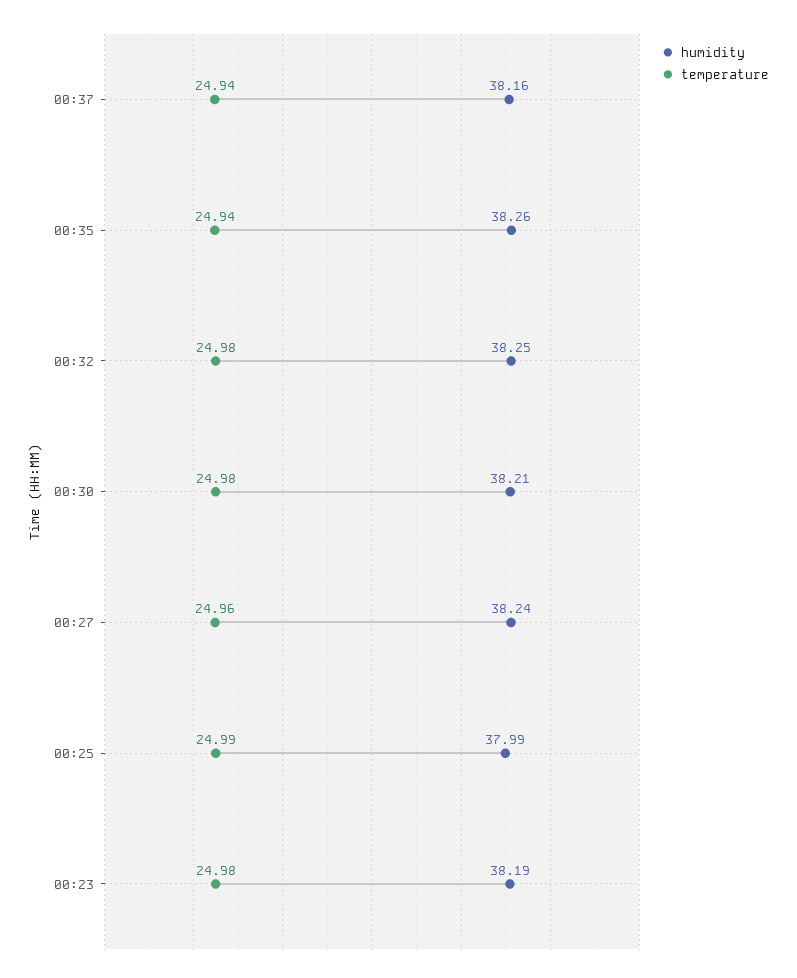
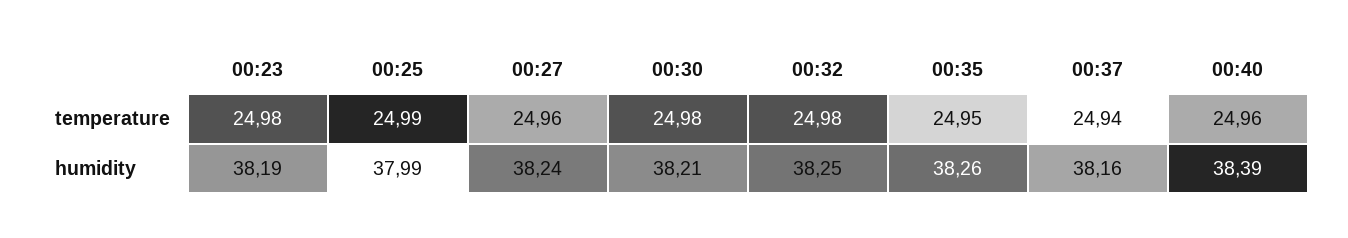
temperature, 00:35: 24.94 -> 24.95
temperature, 00:40: none -> 24.96
humidity, 00:40: none -> 38.39

